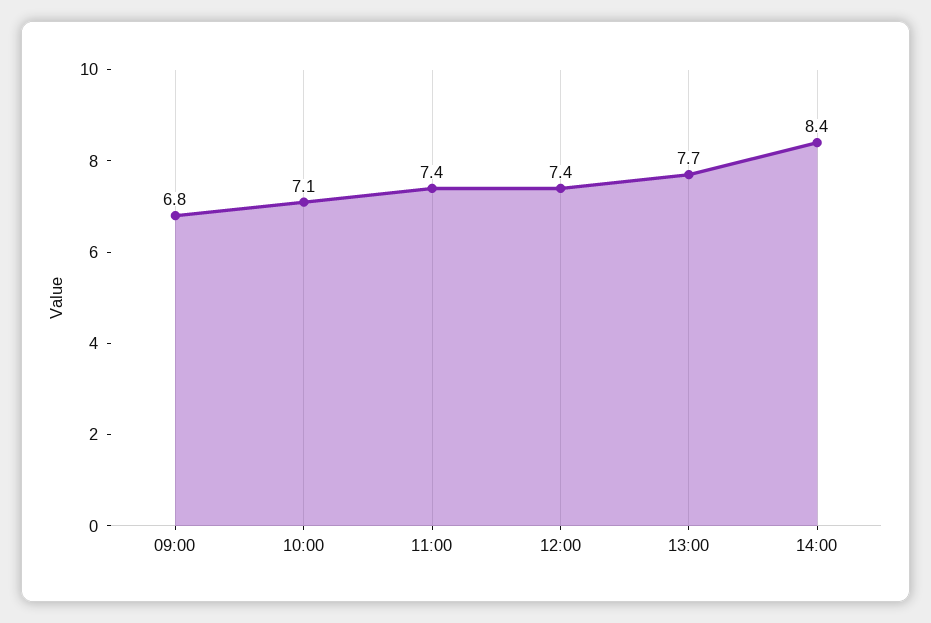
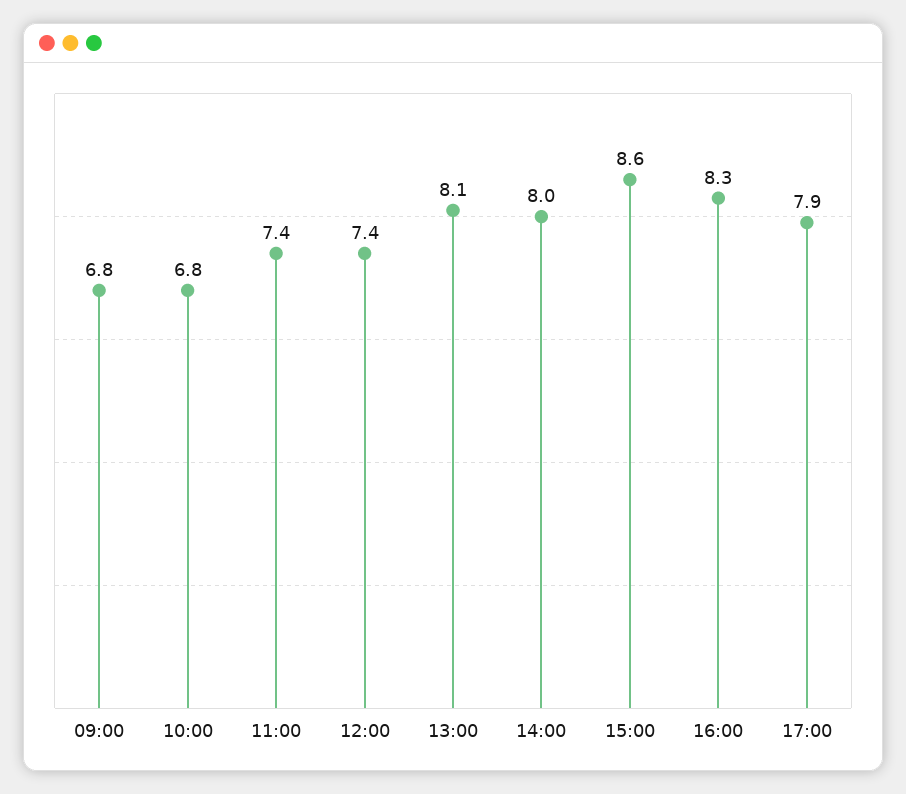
10:00: 7.1 -> 6.8
13:00: 7.7 -> 8.1
14:00: 8.4 -> 8
15:00: none -> 8.6
16:00: none -> 8.3
17:00: none -> 7.9

